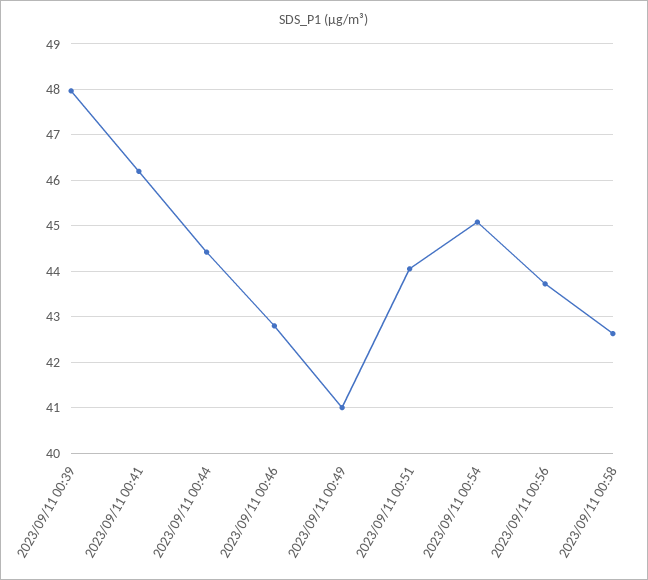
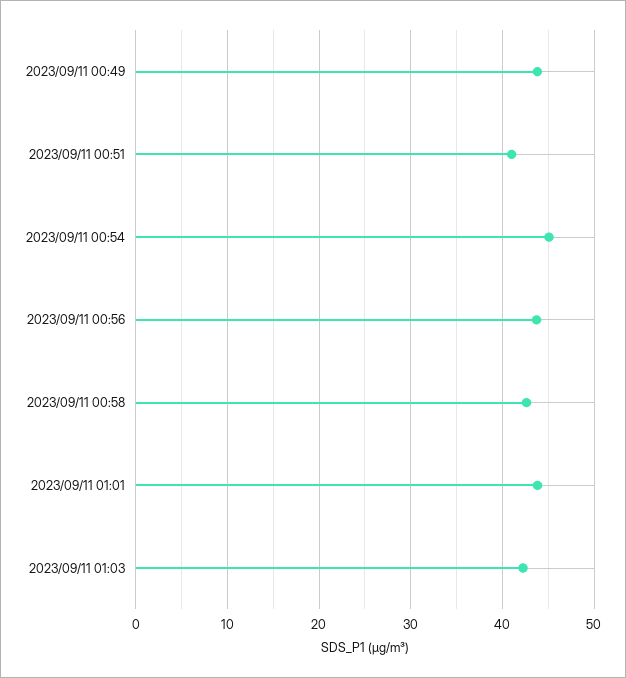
2023/09/11 00:39: 48 -> none
2023/09/11 00:41: 46.2 -> none
2023/09/11 00:44: 44.4 -> none
2023/09/11 00:46: 42.8 -> none
2023/09/11 00:49: 41 -> 44
2023/09/11 00:51: 44 -> 41
2023/09/11 01:01: none -> 44
2023/09/11 01:03: none -> 42

